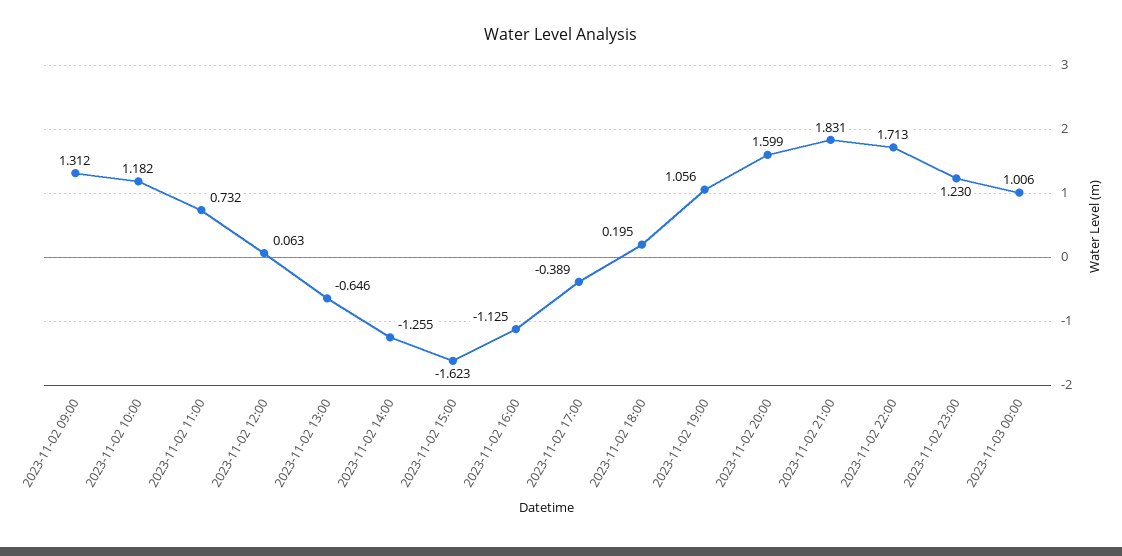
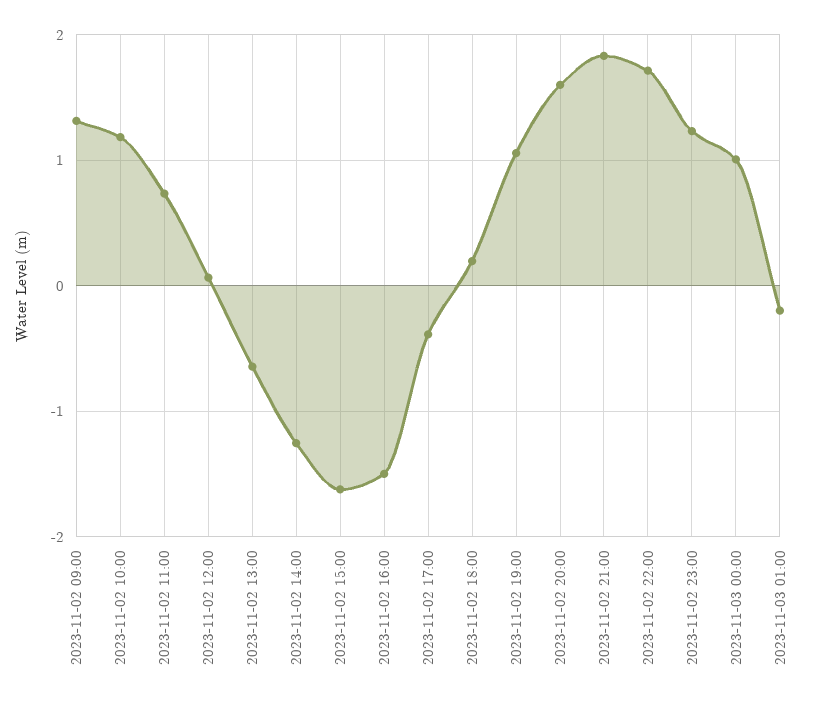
2023-11-02 16:00: -1.125 -> -1.5
2023-11-03 01:00: none -> -0.2

